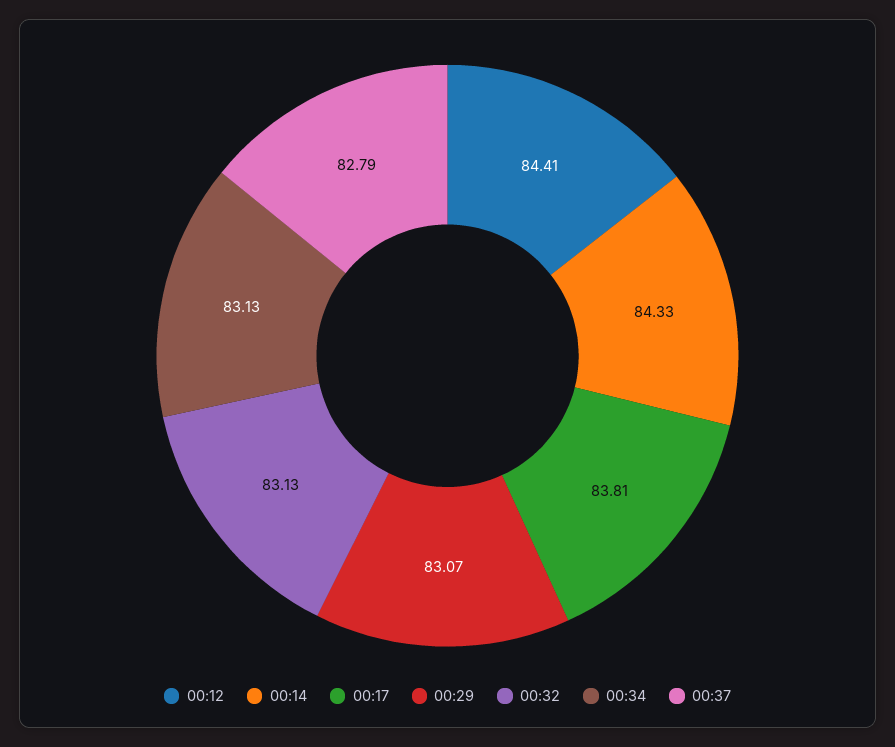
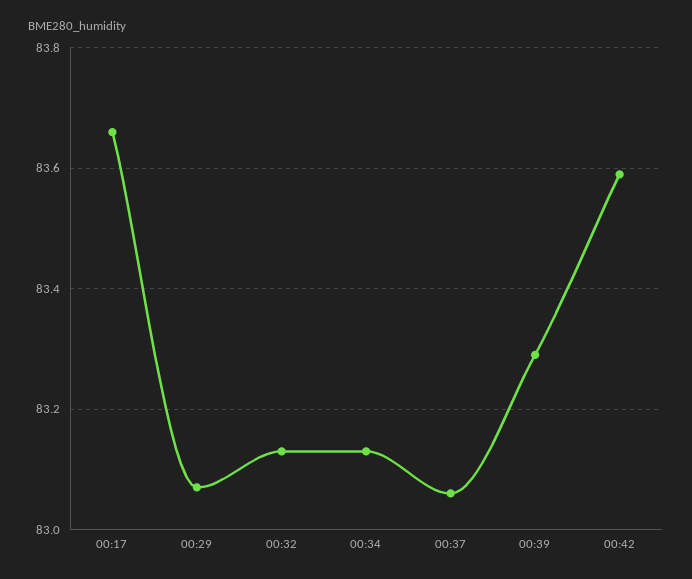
00:12: 84.41 -> none
00:14: 84.33 -> none
00:17: 83.81 -> 83.65
00:37: 82.79 -> 83.05
00:39: none -> 83.3
00:42: none -> 83.6

